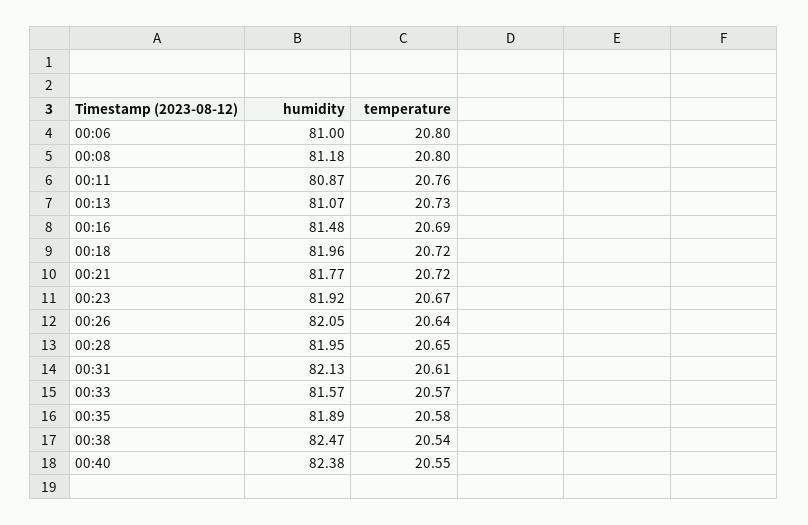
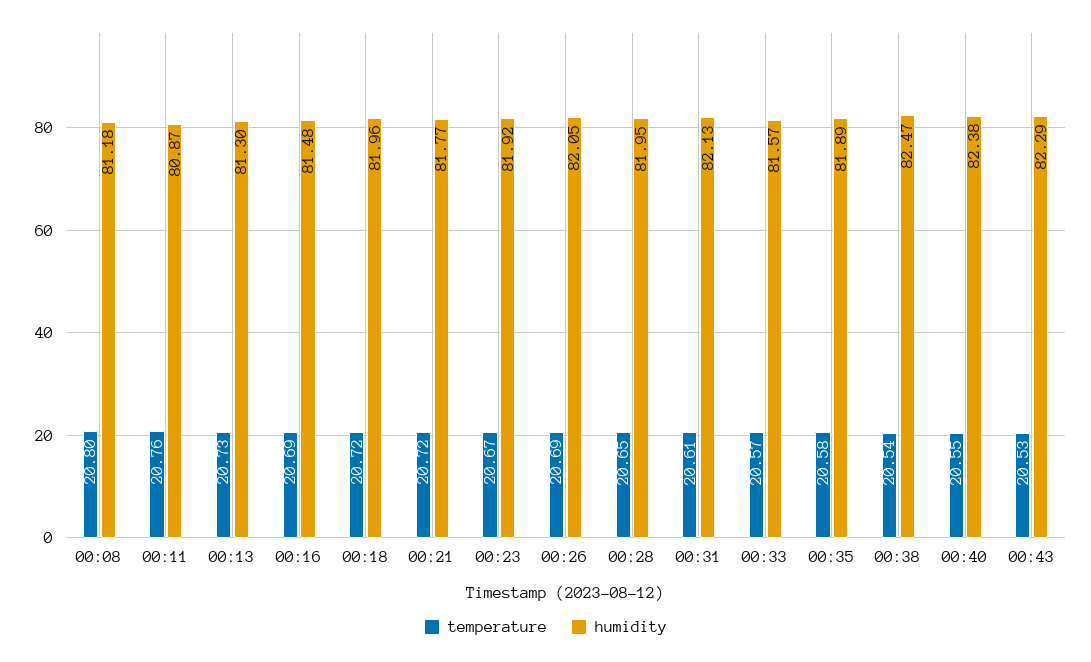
humidity, 00:06: 81 -> none
temperature, 00:06: 20.8 -> none
humidity, 00:13: 81.07 -> 81.3
temperature, 00:26: 20.64 -> 20.69
temperature, 00:43: none -> 20.53
humidity, 00:43: none -> 82.29

